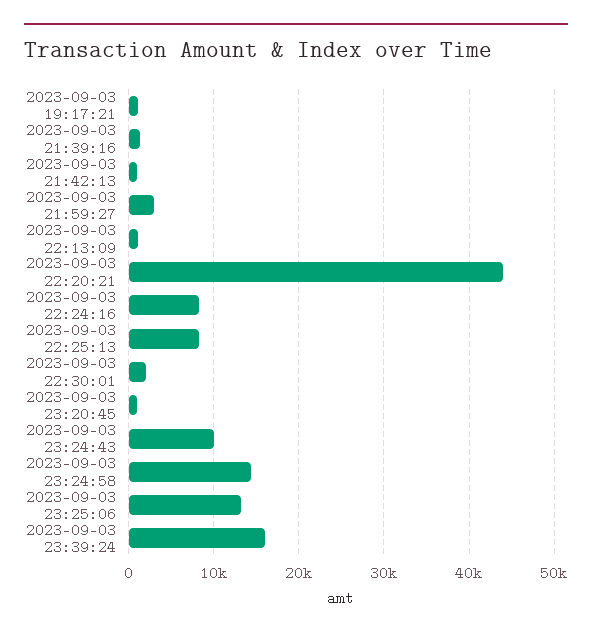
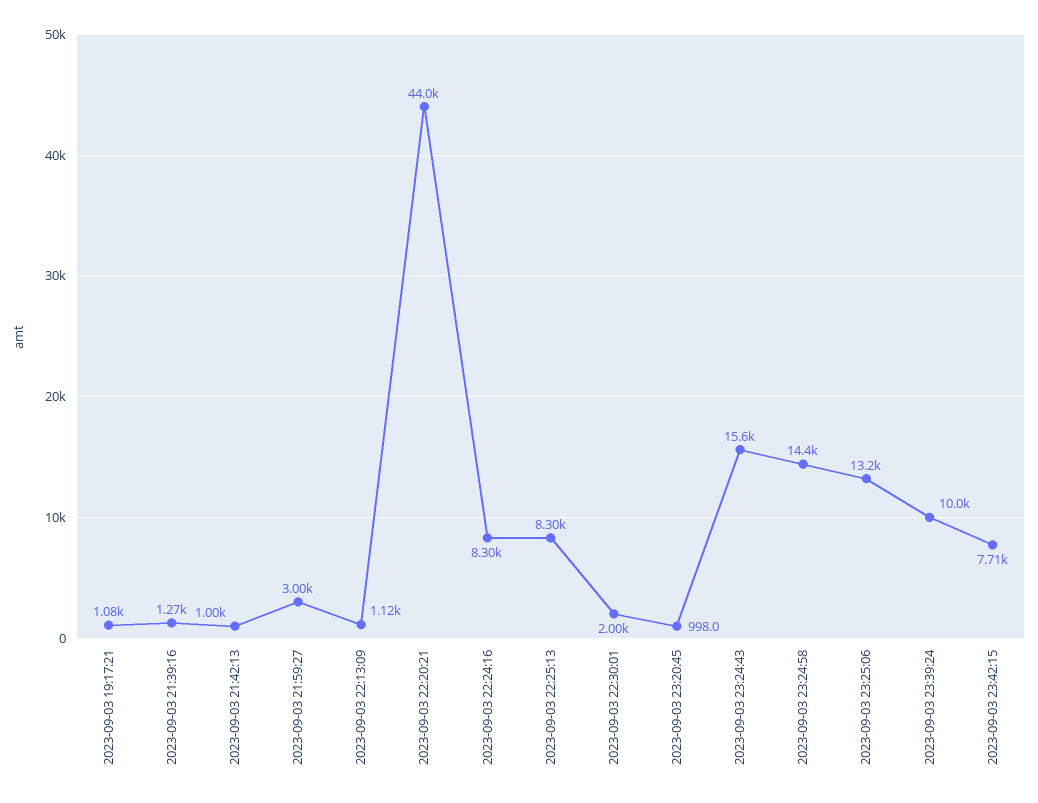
2023-09-03 23:24:43: 10000 -> 15600
2023-09-03 23:39:24: 16000 -> 10000
2023-09-03 23:42:15: none -> 7710

